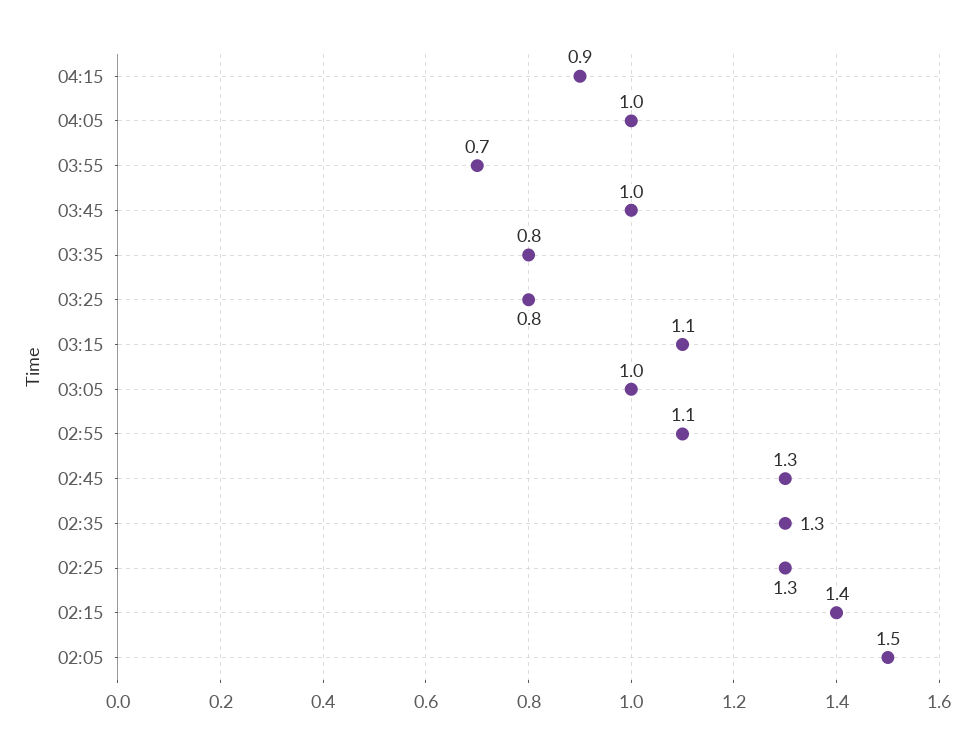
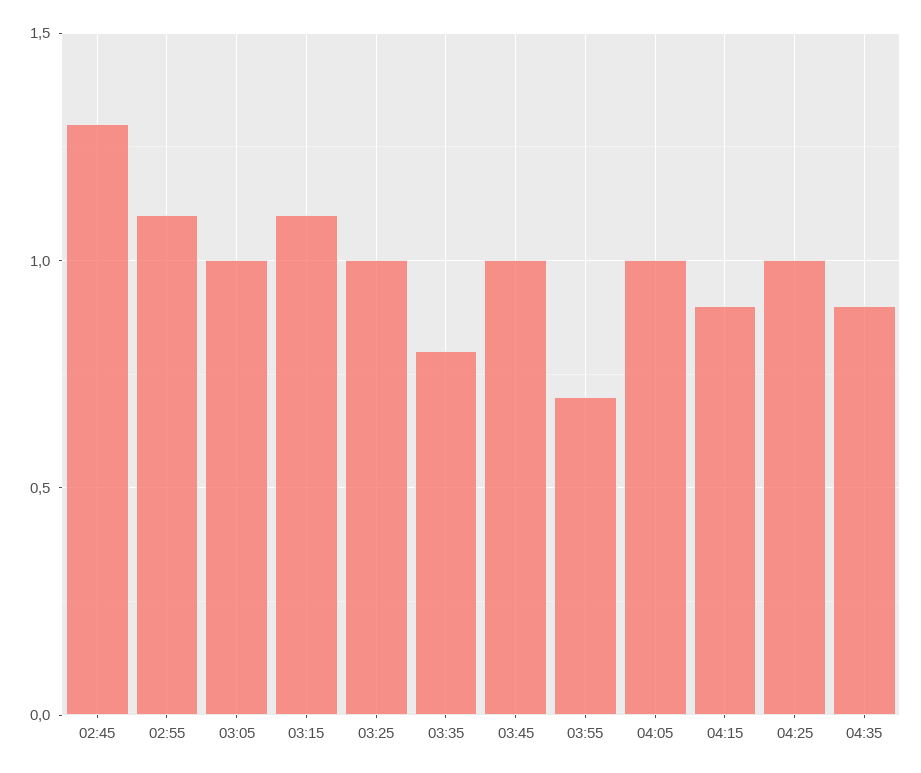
03:25: 0.8 -> 1
02:35: 1.3 -> none
02:25: 1.3 -> none
02:15: 1.4 -> none
02:05: 1.5 -> none
04:25: none -> 1
04:35: none -> 0.9

